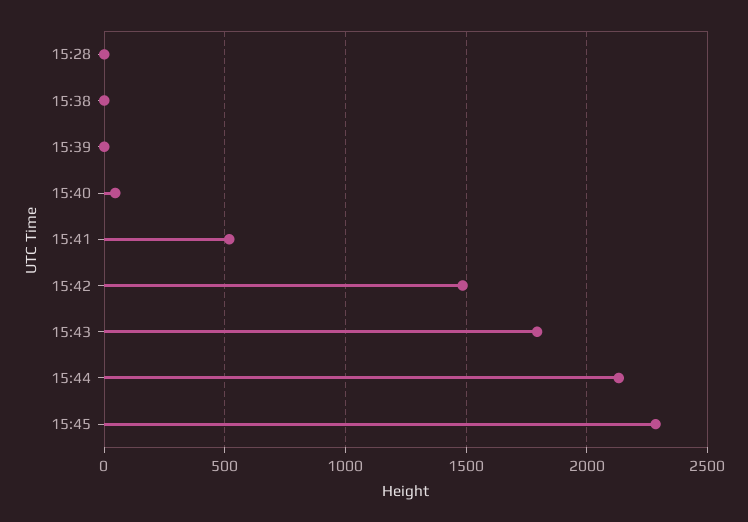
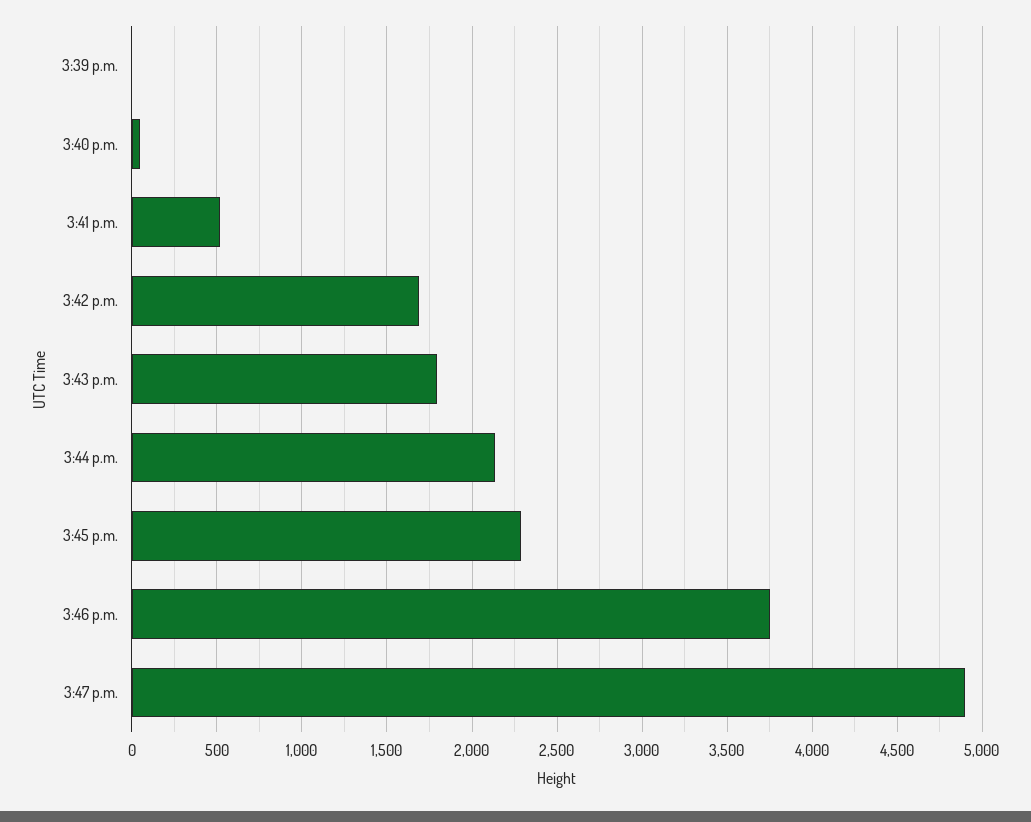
15:28: 0 -> none
15:38: 0 -> none
15:42: 1500 -> 1700
3:46 p.m.: none -> 3750
3:47 p.m.: none -> 4900

